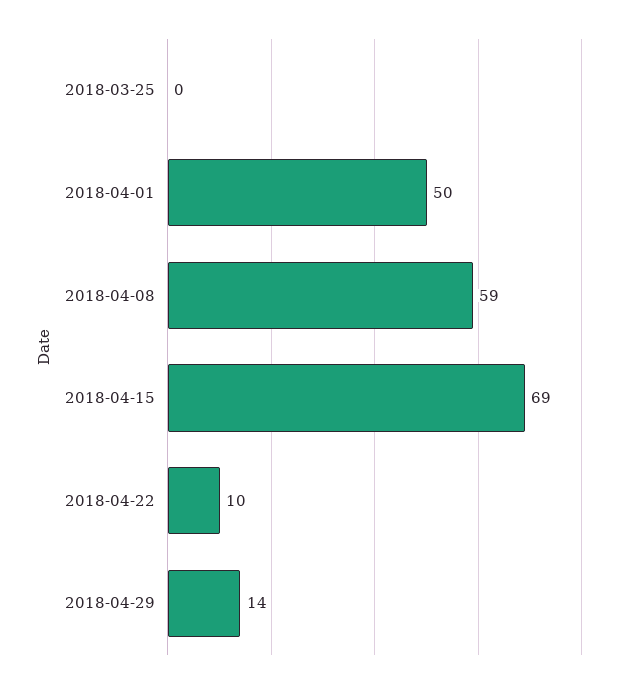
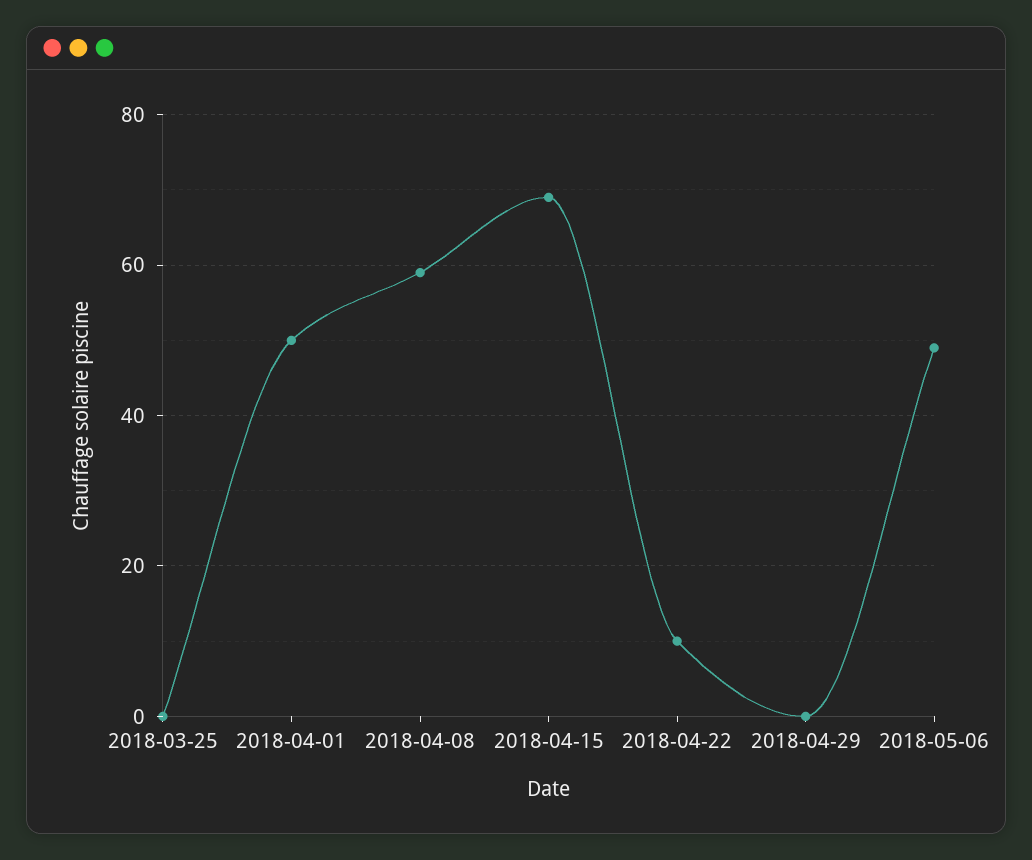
2018-04-29: 14 -> 0
2018-05-06: none -> 50

